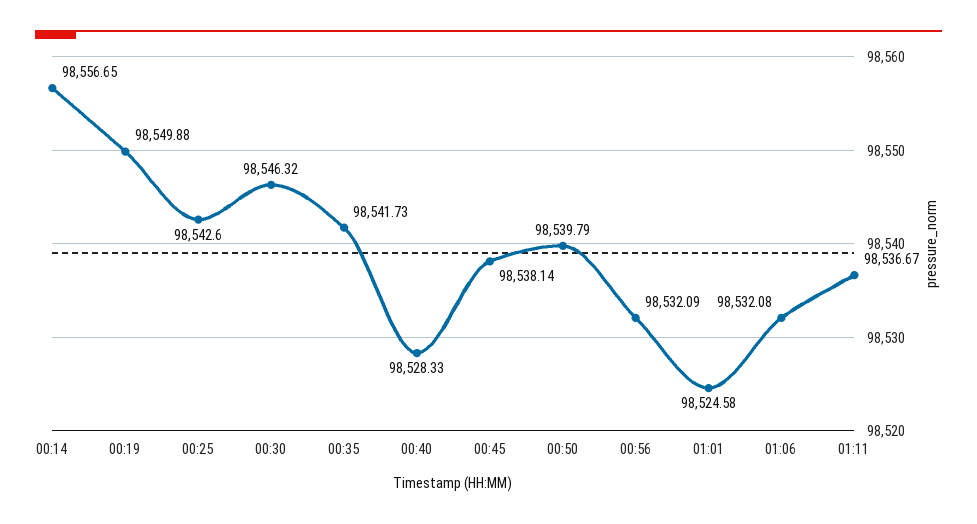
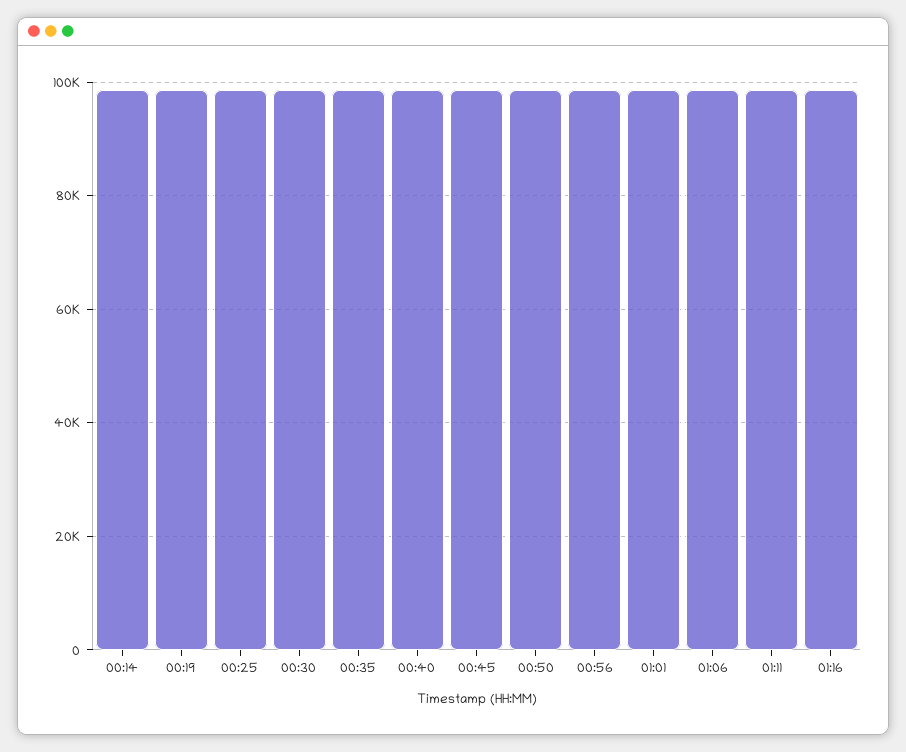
01:16: none -> 98000

